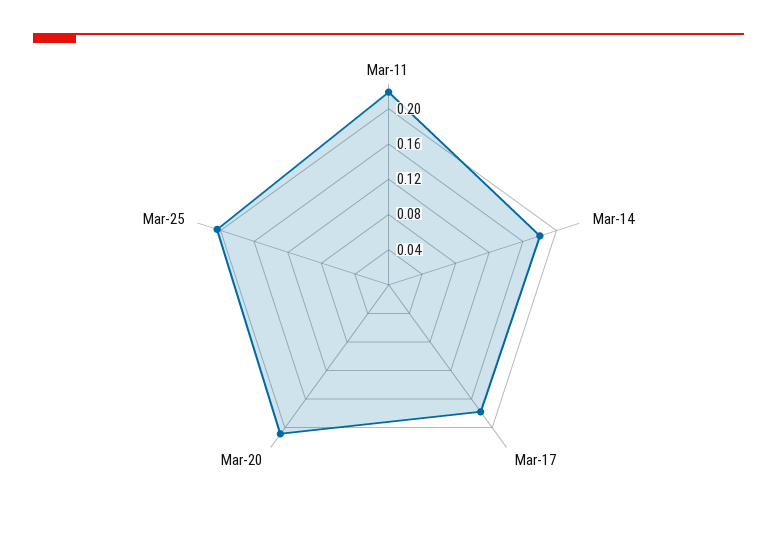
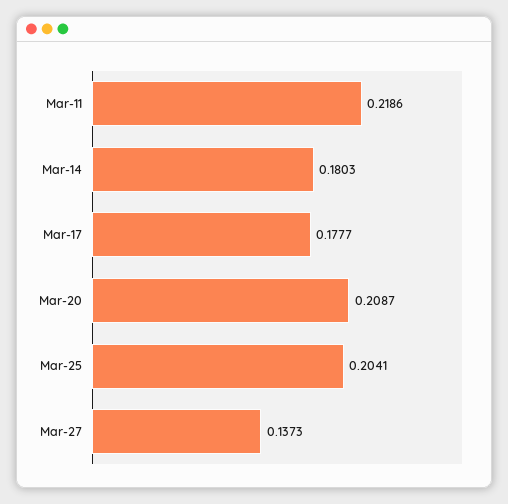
Mar-27: none -> 0.1373

